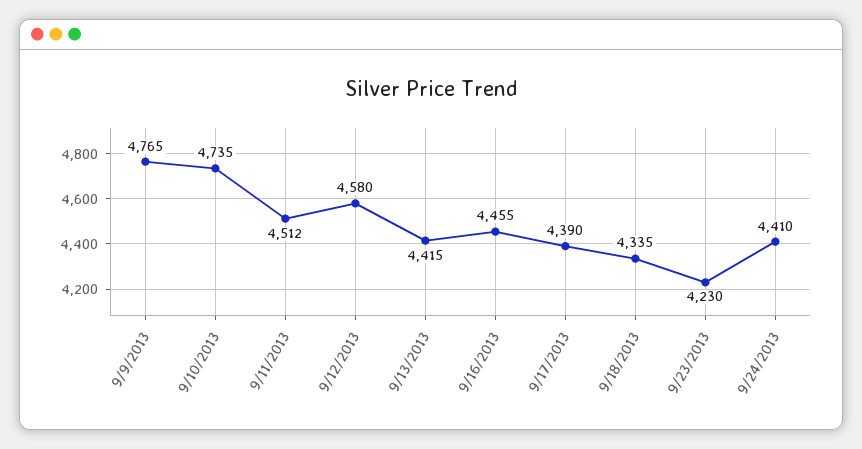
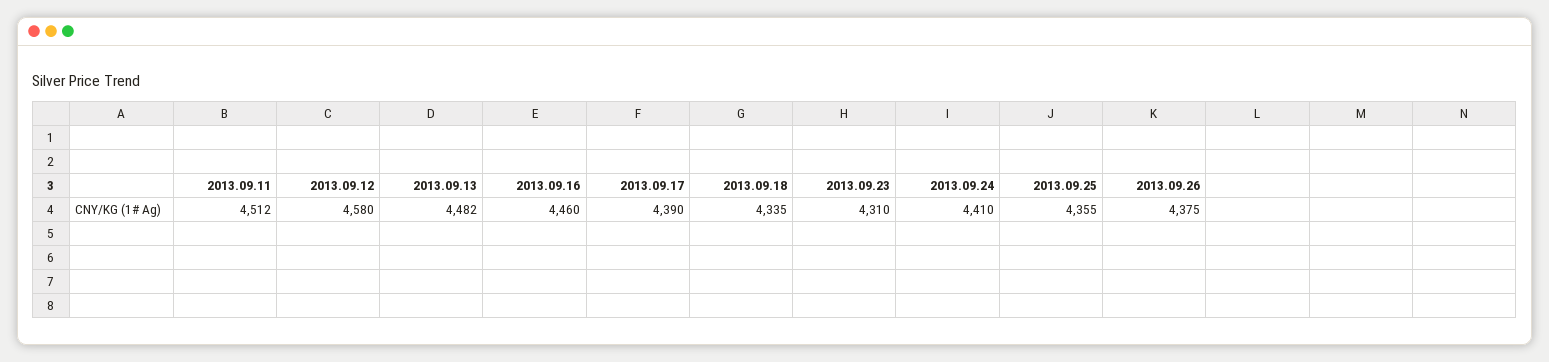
9/9/2013: 4765 -> none
9/10/2013: 4735 -> none
9/13/2013: 4415 -> 4482
9/16/2013: 4455 -> 4460
9/23/2013: 4230 -> 4310
2013.09.25: none -> 4355
2013.09.26: none -> 4375

